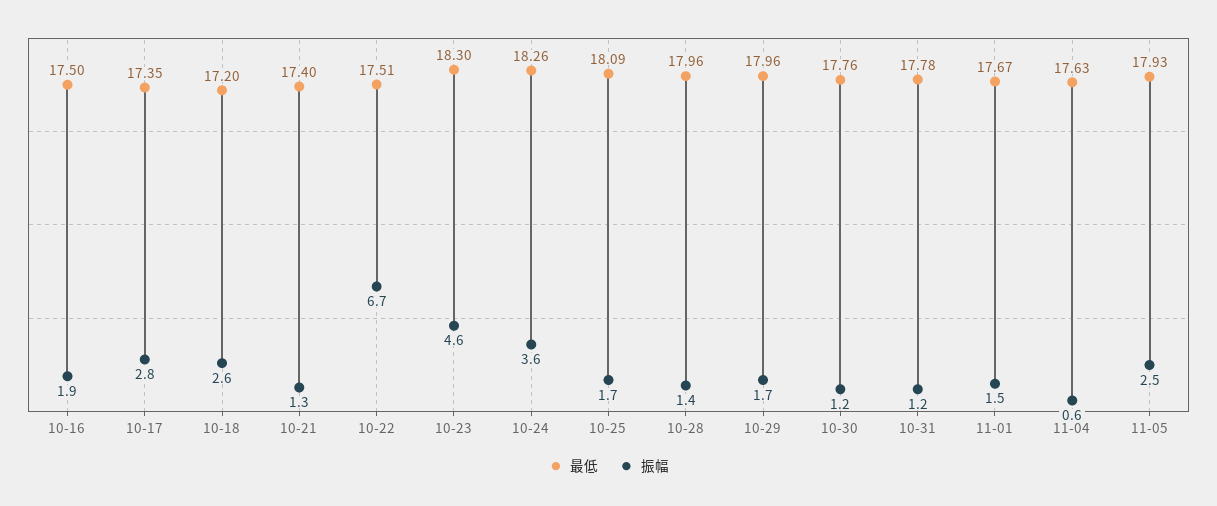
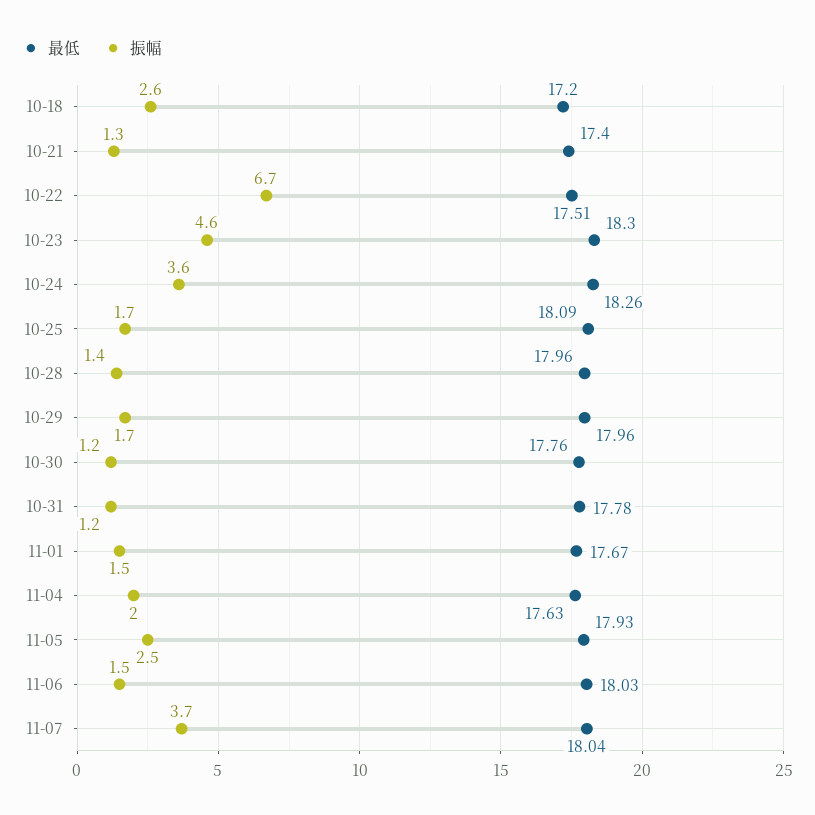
最低, 10-16: 17.5 -> none
振幅, 10-16: 1.9 -> none
最低, 10-17: 17.35 -> none
振幅, 10-17: 2.8 -> none
振幅, 11-04: 0.6 -> 2
最低, 11-06: none -> 18.03
振幅, 11-06: none -> 1.5
最低, 11-07: none -> 18.04
振幅, 11-07: none -> 3.7

